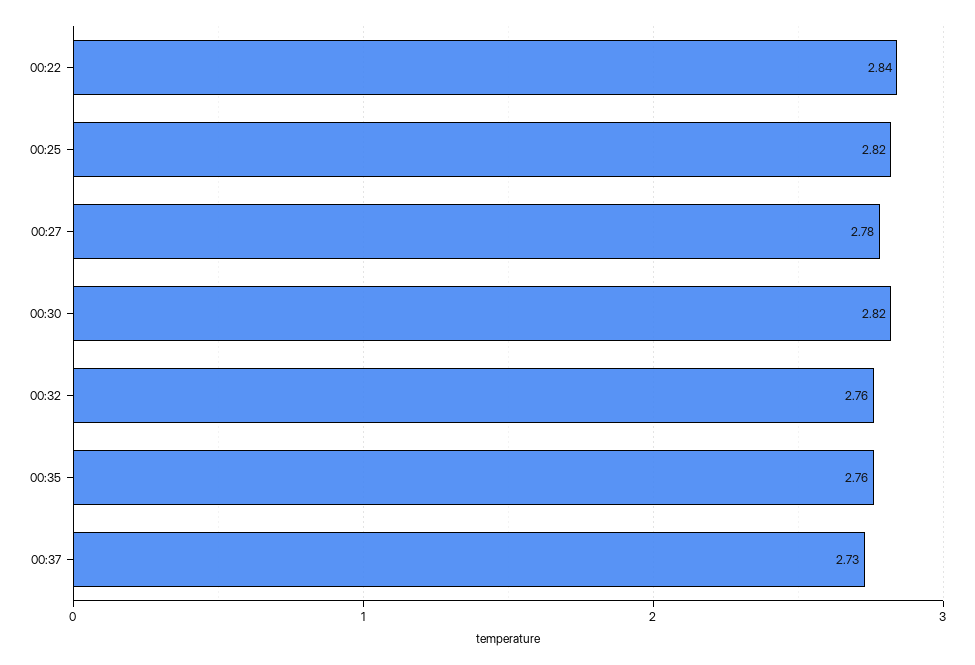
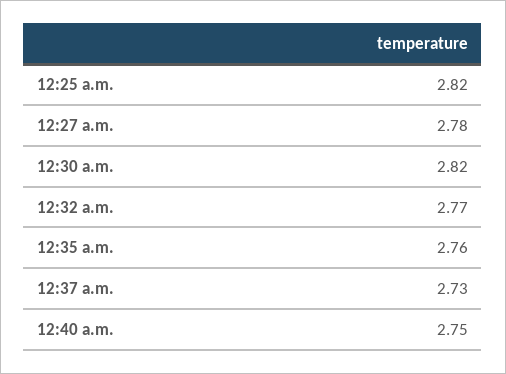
00:22: 2.84 -> none
00:32: 2.76 -> 2.77
12:40 a.m.: none -> 2.75

